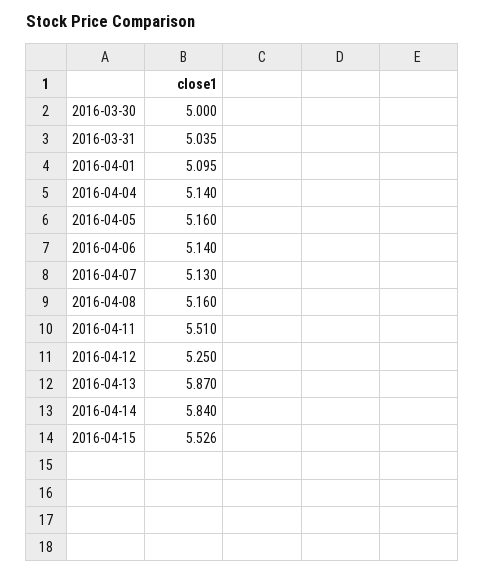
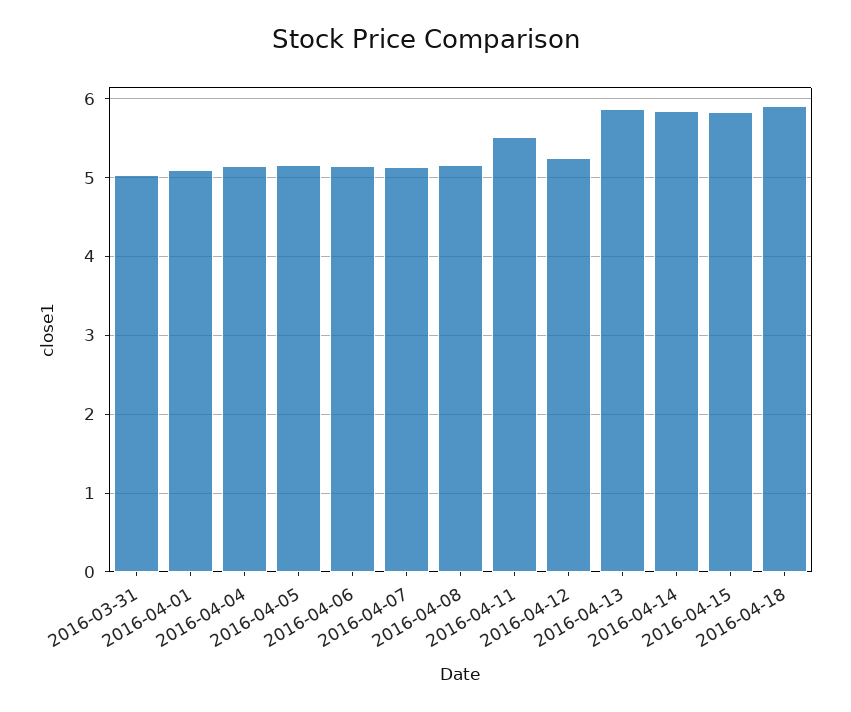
2016-03-30: 5 -> none
2016-04-15: 5.526 -> 5.8
2016-04-18: none -> 5.9

